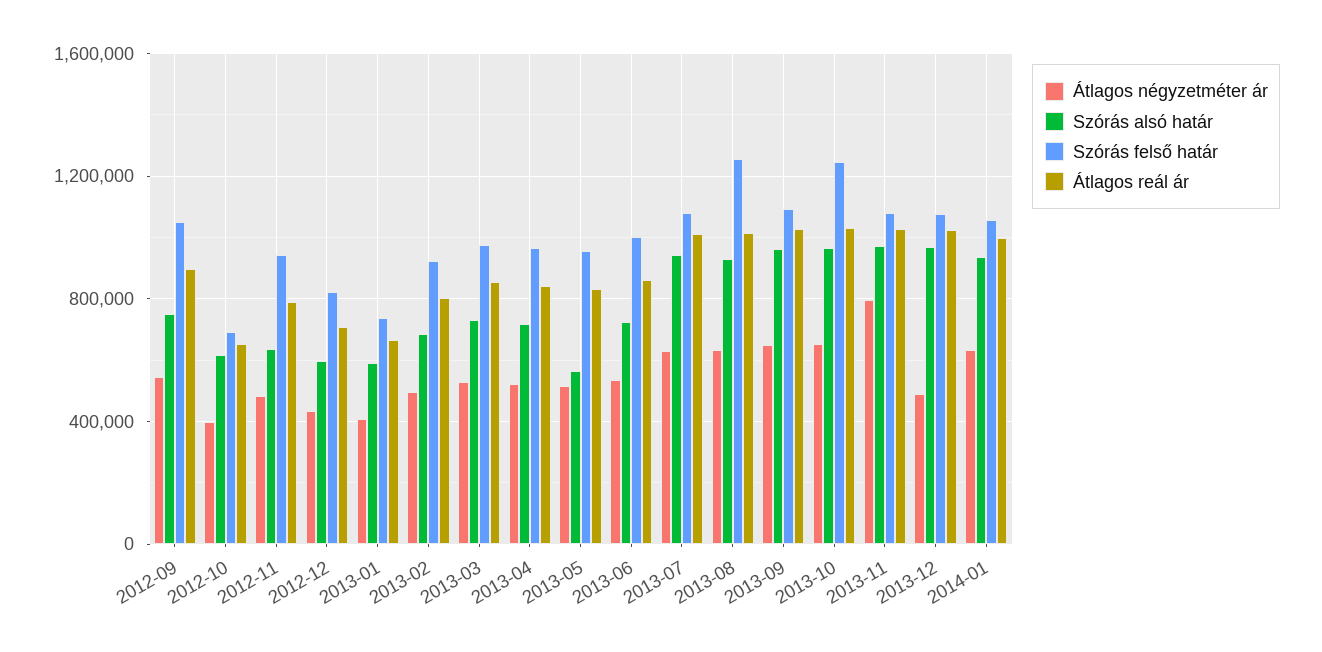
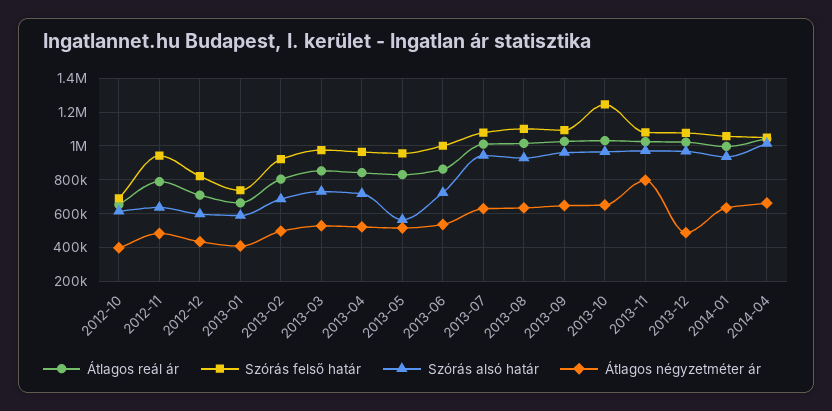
Átlagos négyzetméter ár, 2012-09: 550000 -> none
Szórás alsó határ, 2012-09: 750000 -> none
Szórás felső határ, 2012-09: 1050000 -> none
Átlagos reál ár, 2012-09: 900000 -> none
Szórás felső határ, 2013-08: 1250000 -> 1100000
Átlagos reál ár, 2014-04: none -> 1050000
Szórás felső határ, 2014-04: none -> 1050000
Szórás alsó határ, 2014-04: none -> 1000000
Átlagos négyzetméter ár, 2014-04: none -> 650000

